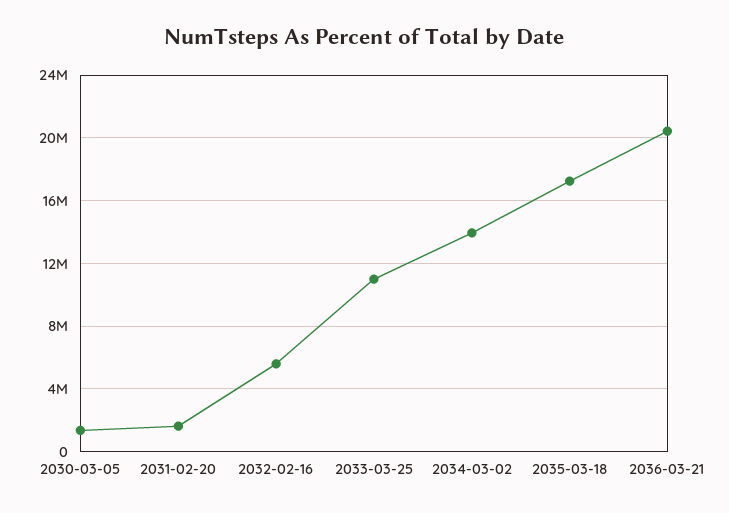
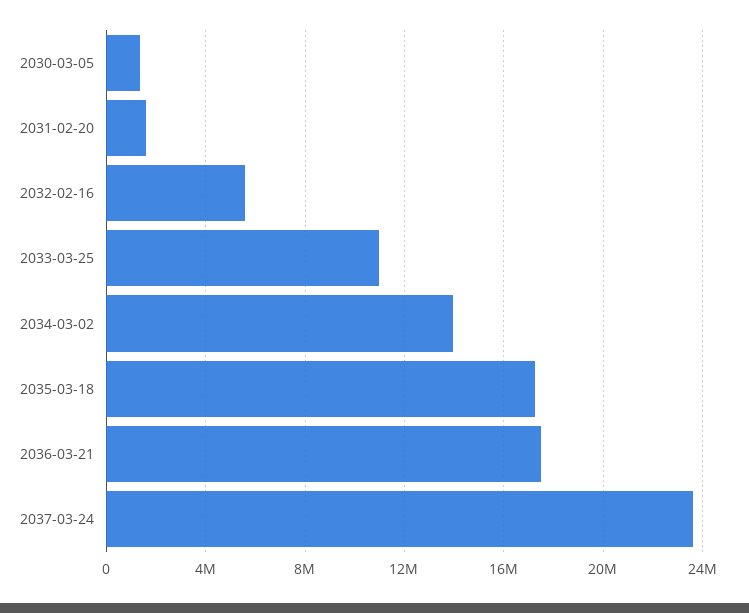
2036-03-21: 20500000 -> 17500000
2037-03-24: none -> 23500000

